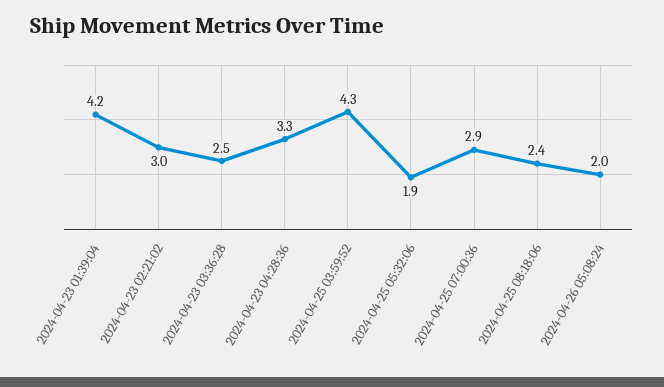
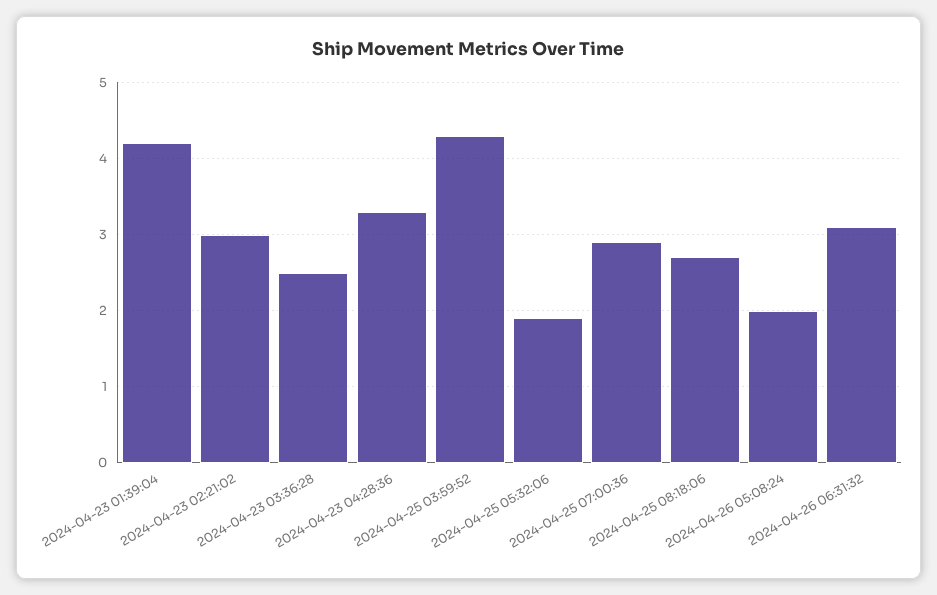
2024-04-25 08:18:06: 2.4 -> 2.7
2024-04-26 06:31:32: none -> 3.1

